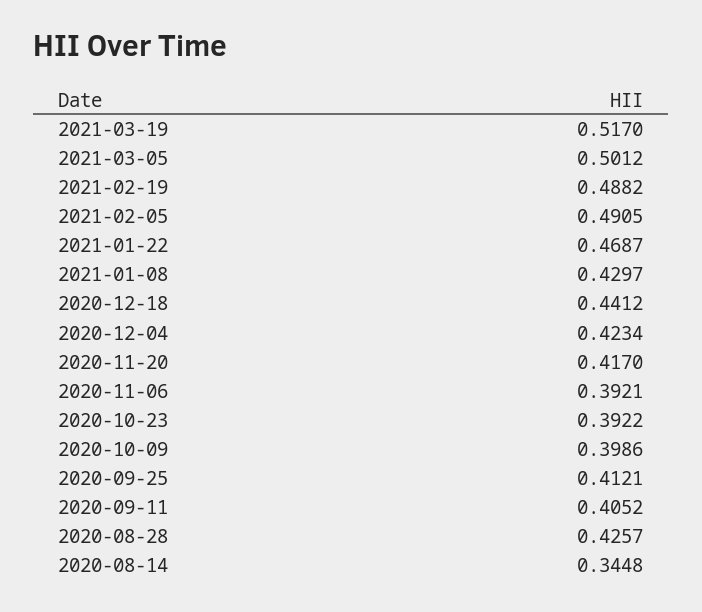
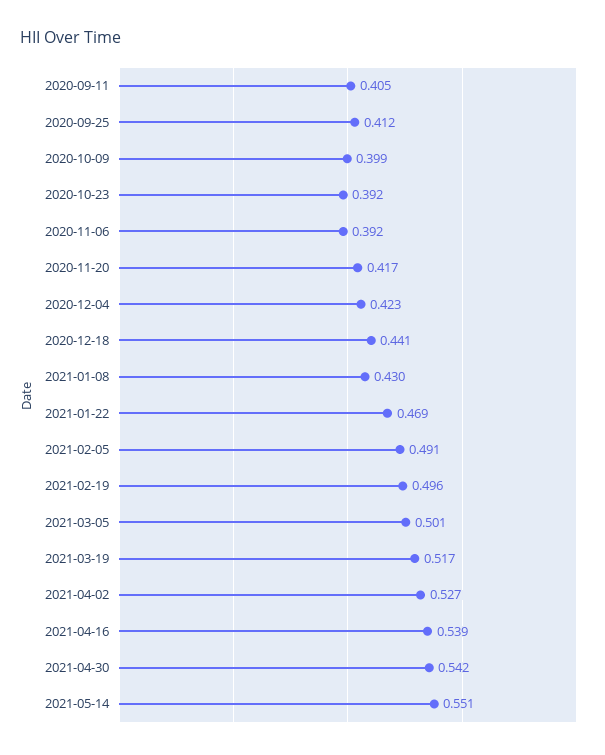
2021-02-19: 0.4882 -> 0.496
2020-08-28: 0.4257 -> none
2020-08-14: 0.3448 -> none
2021-04-02: none -> 0.527
2021-04-16: none -> 0.539
2021-04-30: none -> 0.542
2021-05-14: none -> 0.551

